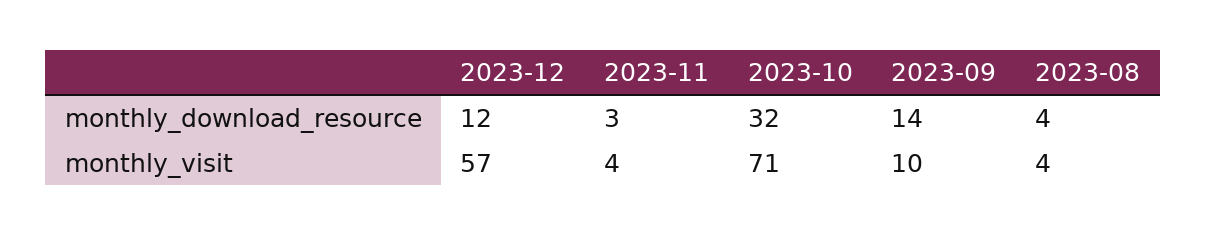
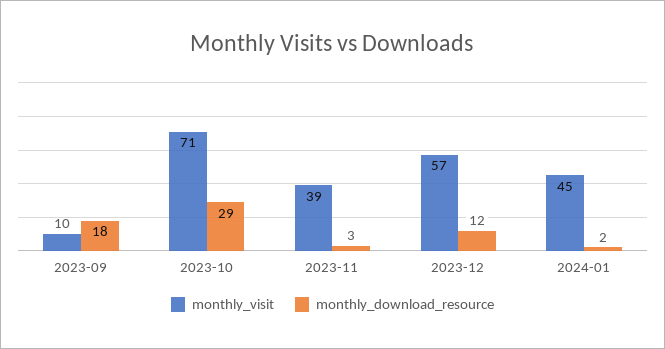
monthly_download_resource, 2023-10: 32 -> 29
monthly_download_resource, 2023-09: 14 -> 18
monthly_download_resource, 2023-08: 4 -> none
monthly_visit, 2023-11: 4 -> 39
monthly_visit, 2023-08: 4 -> none
monthly_visit, 2024-01: none -> 45
monthly_download_resource, 2024-01: none -> 2

